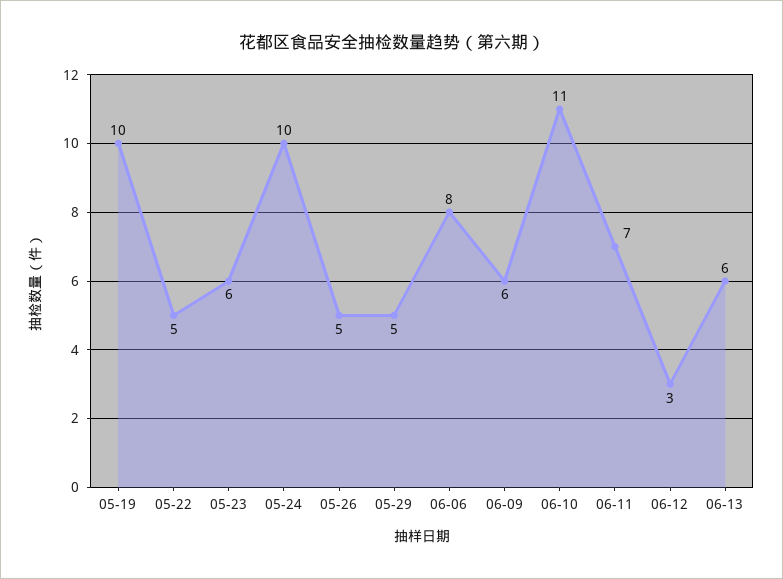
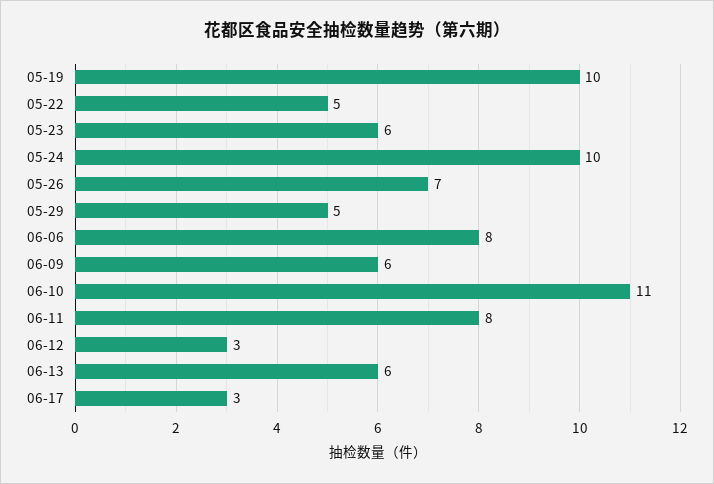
05-26: 5 -> 7
06-11: 7 -> 8
06-17: none -> 3

